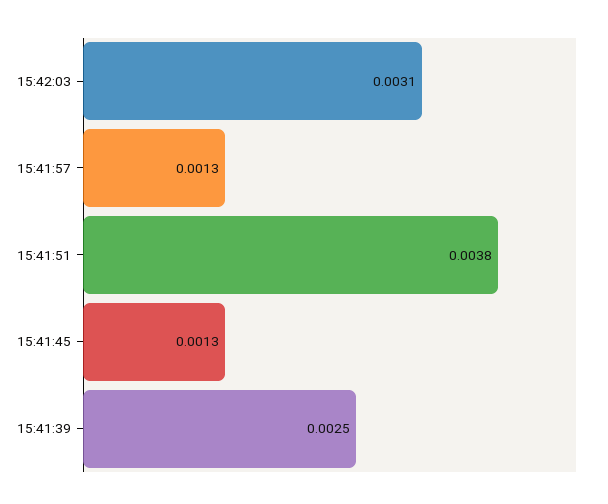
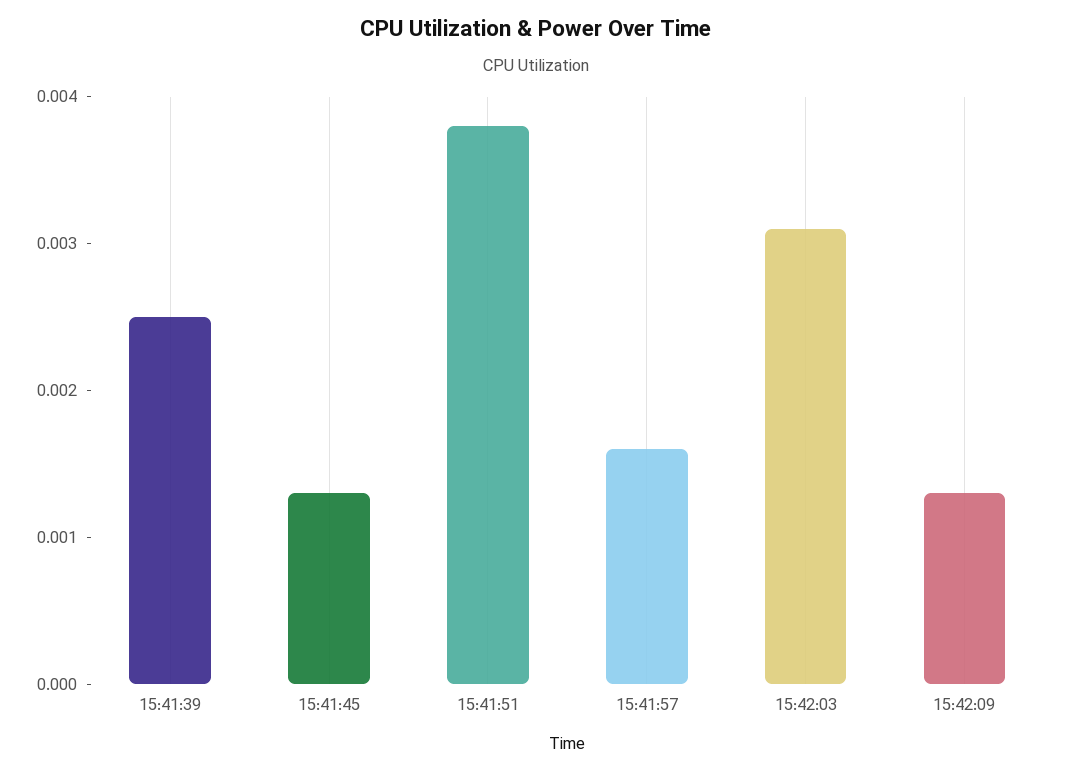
15:41:57: 0.0013 -> 0.0016
15:42:09: none -> 0.0013

